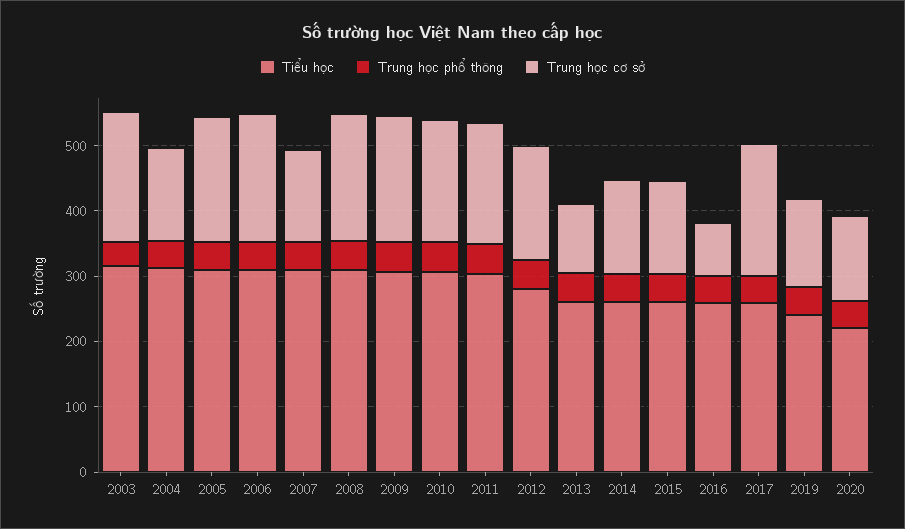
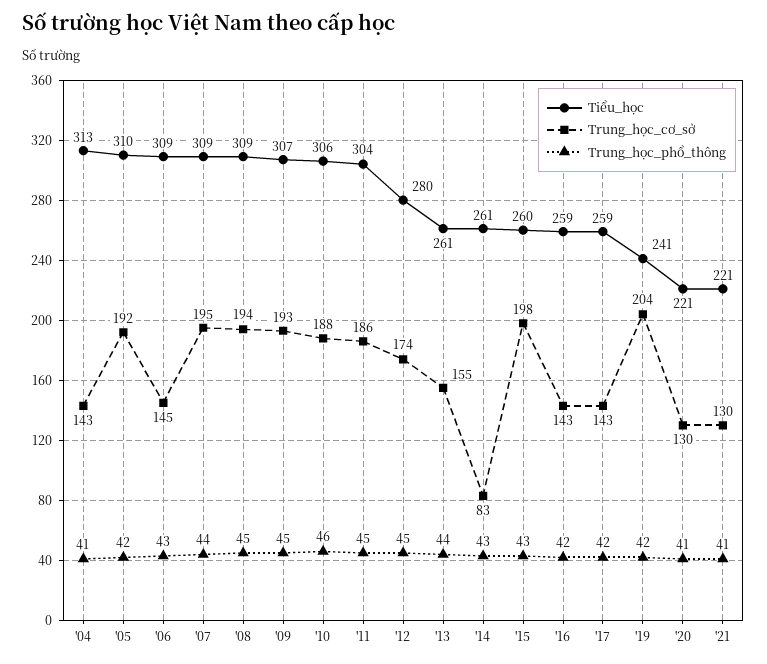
Tiểu học, 2003: 320 -> none
Trung học phổ thông, 2003: 40 -> none
Trung học cơ sở, 2003: 200 -> none
Trung học cơ sở, 2006: 200 -> 145
Trung học cơ sở, 2007: 140 -> 195
Trung học cơ sở, 2013: 100 -> 155
Trung học cơ sở, 2014: 140 -> 83
Trung học cơ sở, 2015: 140 -> 198
Trung học cơ sở, 2016: 80 -> 143
Trung học cơ sở, 2017: 200 -> 143
Trung học cơ sở, 2019: 140 -> 204
Tiểu học, '21: none -> 221
Trung học cơ sở, '21: none -> 130
Trung học phổ thông, '21: none -> 41

